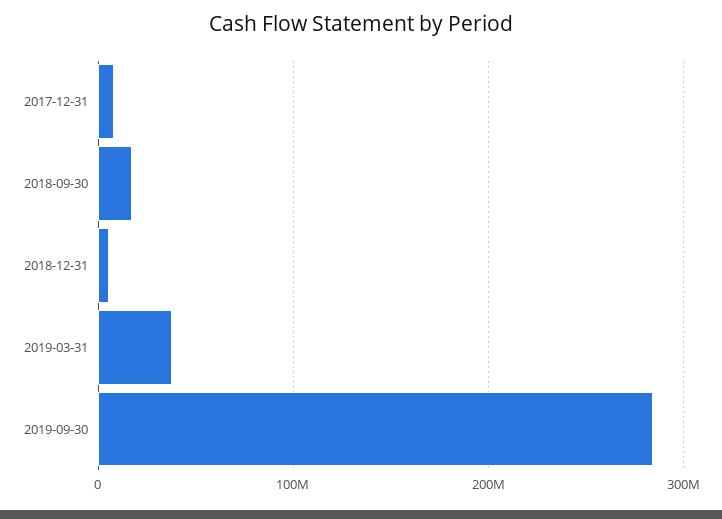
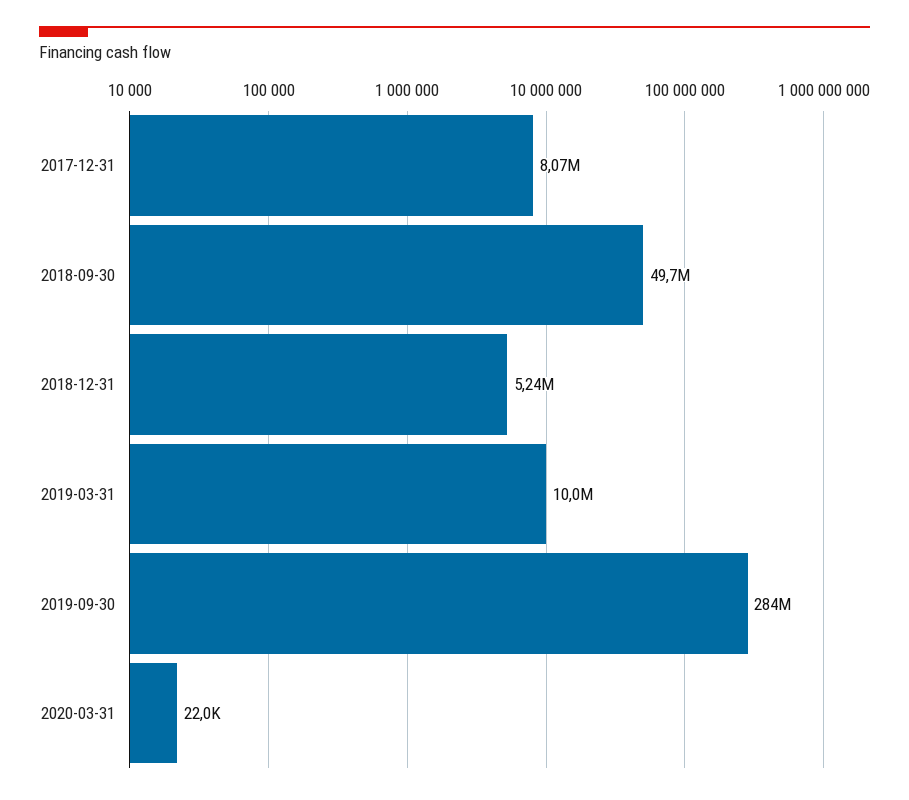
2018-09-30: 20000000 -> 49700000
2019-03-31: 40000000 -> 10000000
2020-03-31: none -> 22000

